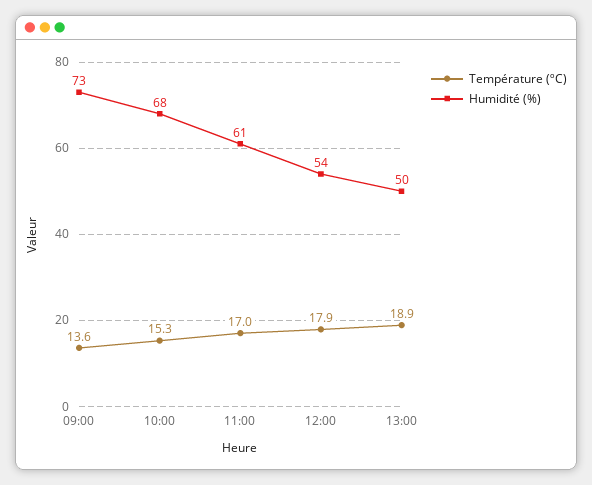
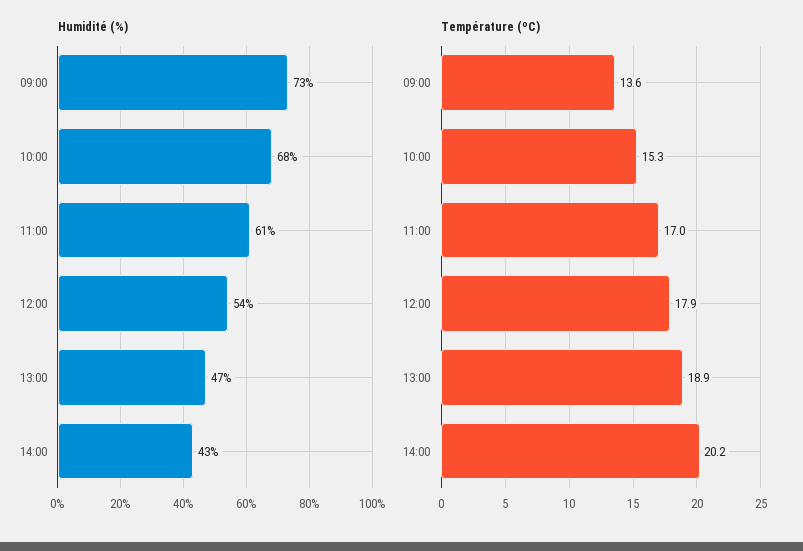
Humidité (%), 13:00: 50 -> 47
Humidité (%), 14:00: none -> 43
Température (ºC), 14:00: none -> 20.2

